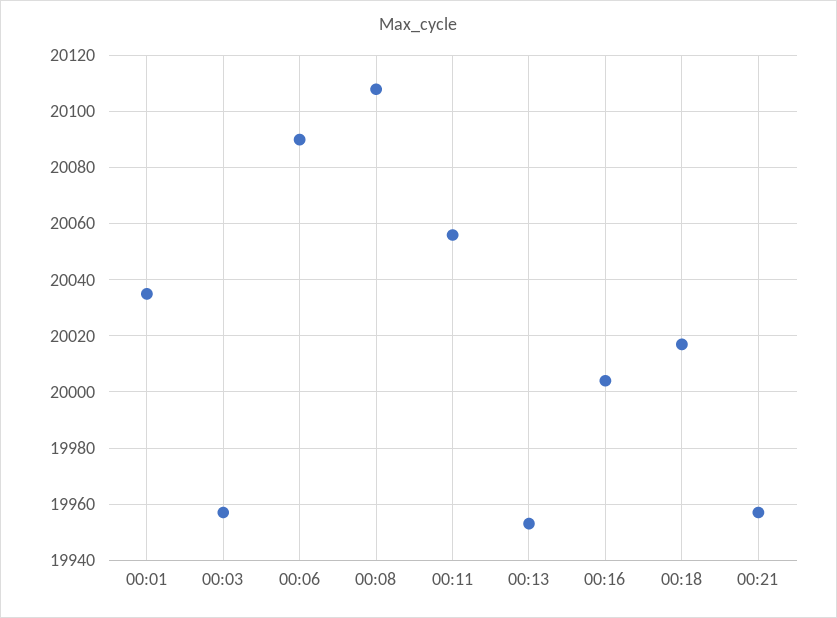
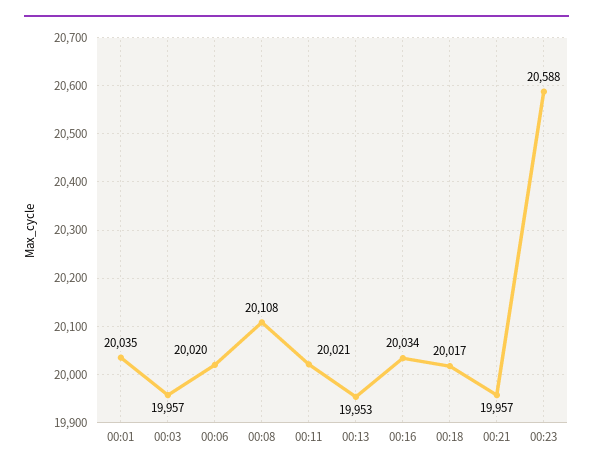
00:06: 20090 -> 20020
00:11: 20055 -> 20021
00:16: 20005 -> 20034
00:23: none -> 20588

